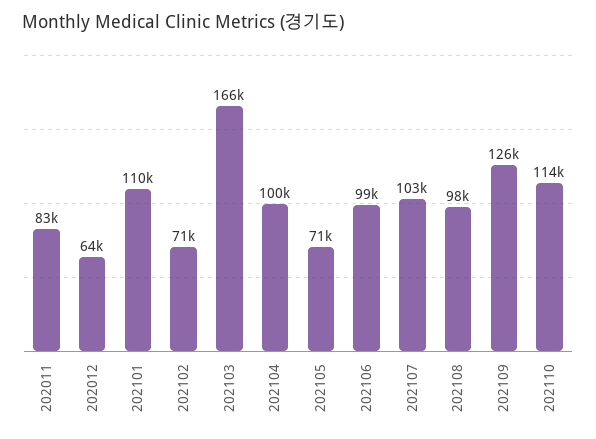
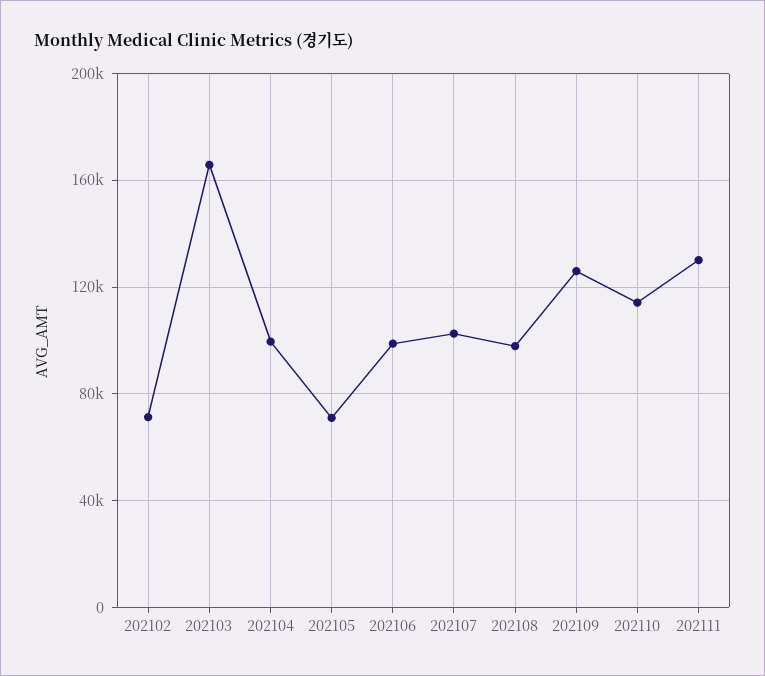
202011: 83000 -> none
202012: 64000 -> none
202101: 110000 -> none
202111: none -> 130000

